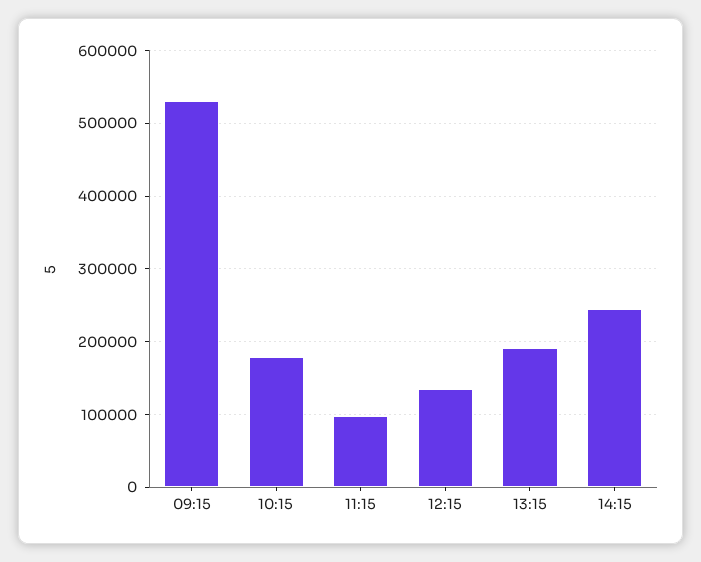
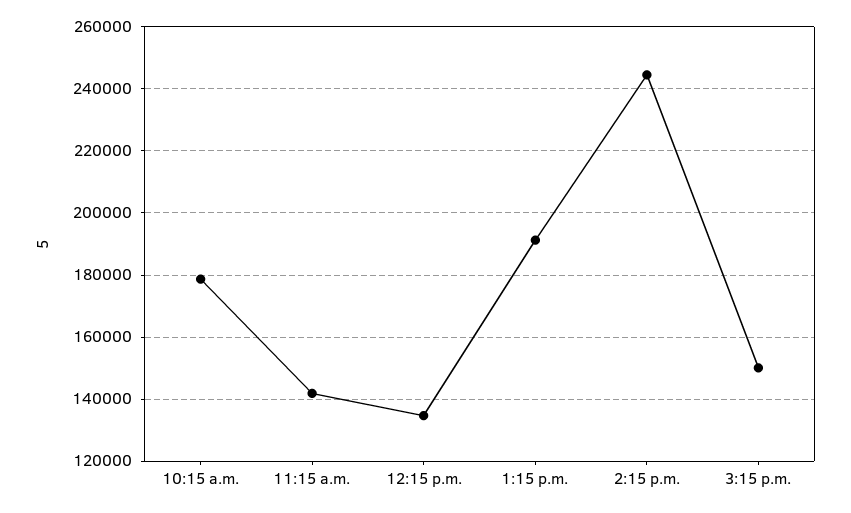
09:15: 530000 -> none
11:15: 100000 -> 142000
3:15 p.m.: none -> 150000

